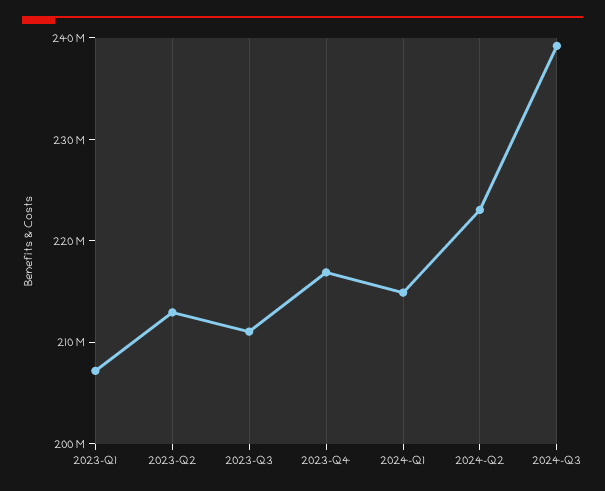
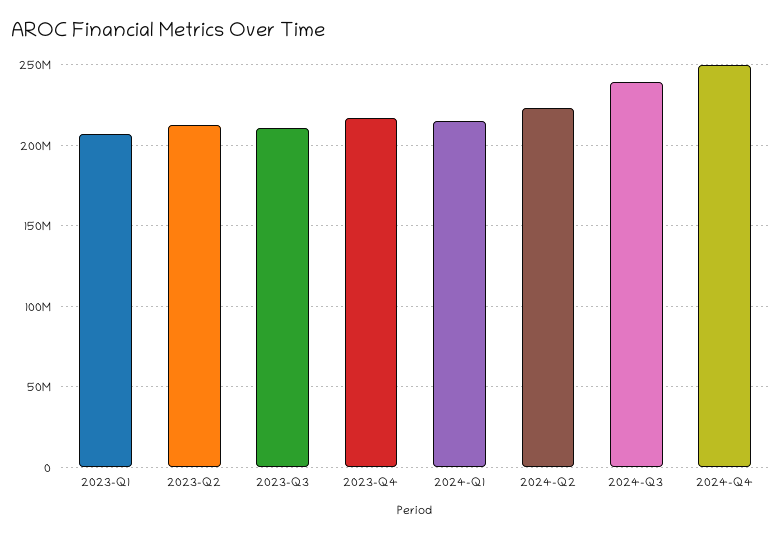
2024-Q4: none -> 250000000

